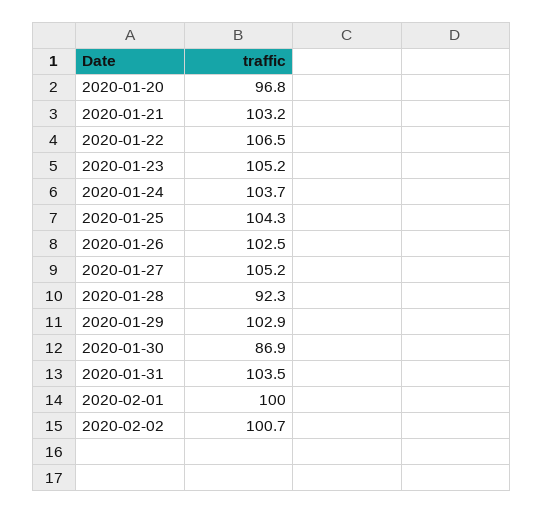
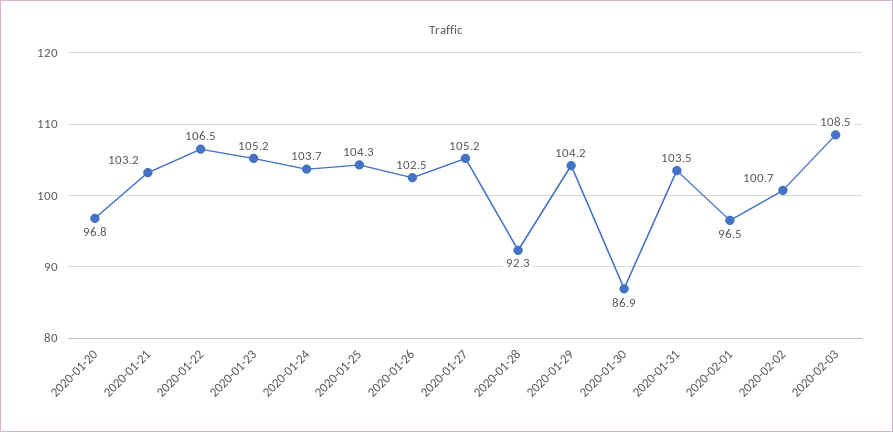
2020-01-29: 102.9 -> 104.2
2020-02-01: 100 -> 96.5
2020-02-03: none -> 108.5

